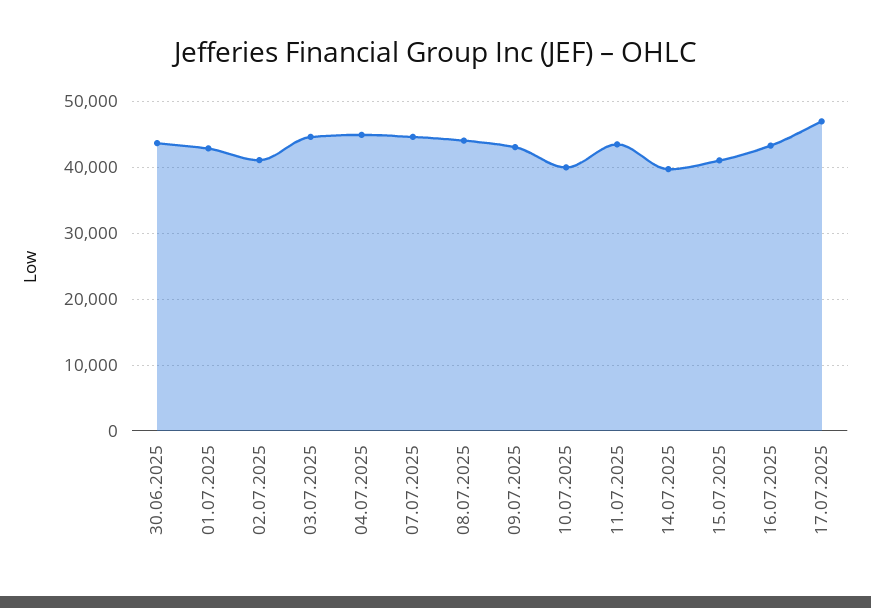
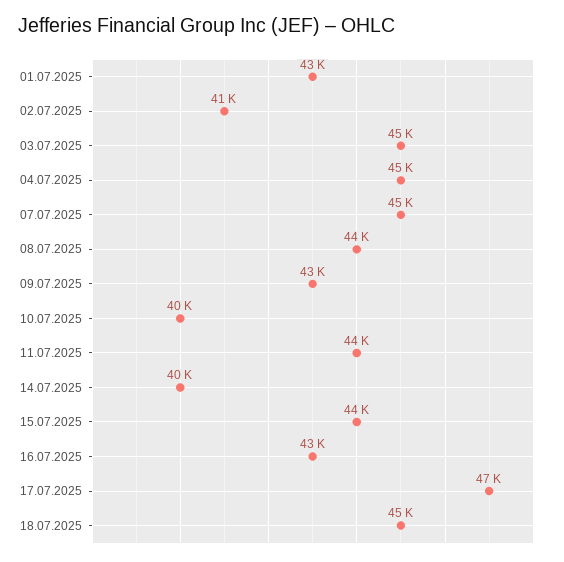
30.06.2025: 44000 -> none
15.07.2025: 41000 -> 44000
18.07.2025: none -> 45000

